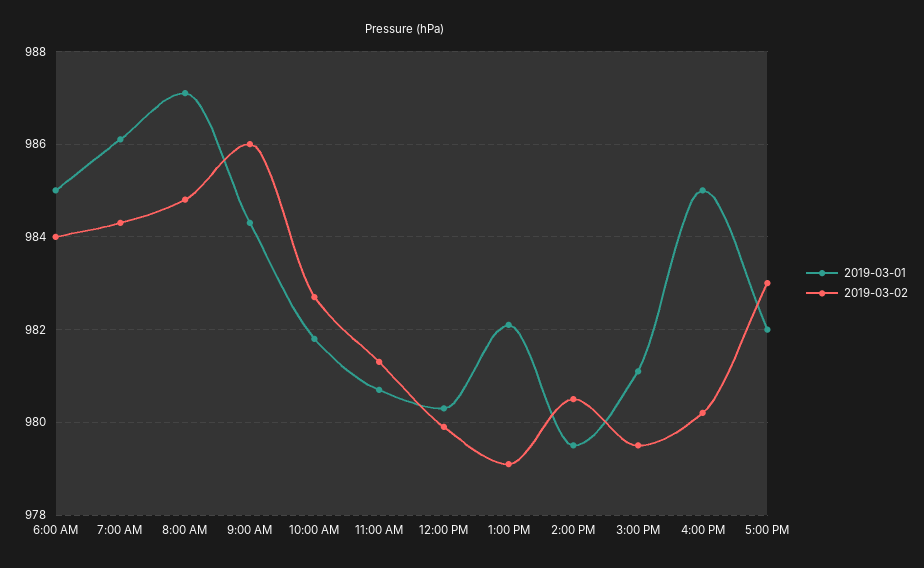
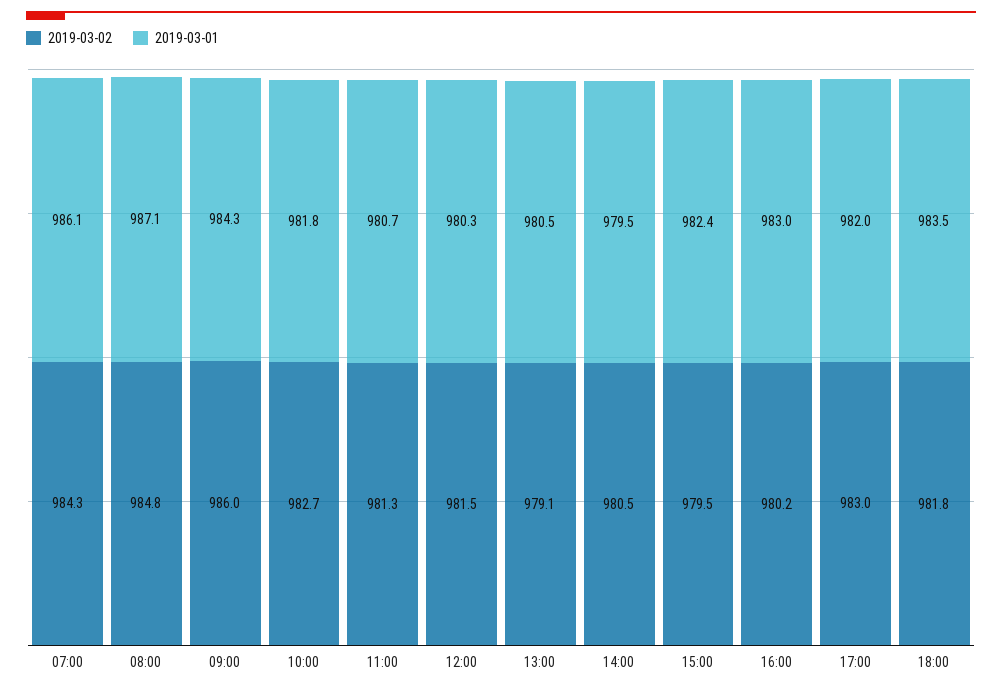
2019-03-01, 6:00 AM: 985 -> none
2019-03-02, 6:00 AM: 984 -> none
2019-03-02, 12:00 PM: 980 -> 981.5
2019-03-01, 1:00 PM: 982 -> 980.5
2019-03-01, 3:00 PM: 981 -> 982.4
2019-03-01, 4:00 PM: 985 -> 983
2019-03-02, 18:00: none -> 981.8
2019-03-01, 18:00: none -> 983.5

